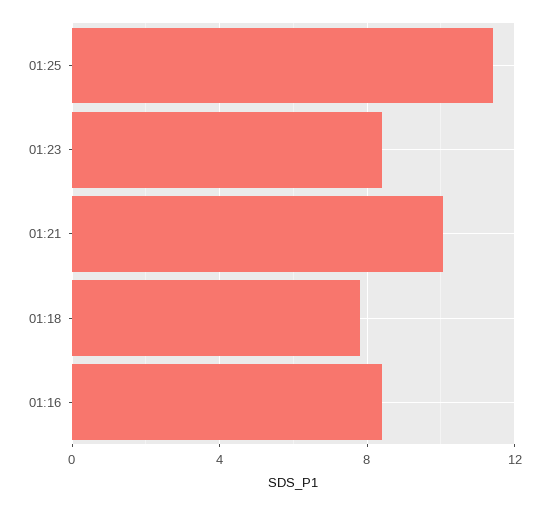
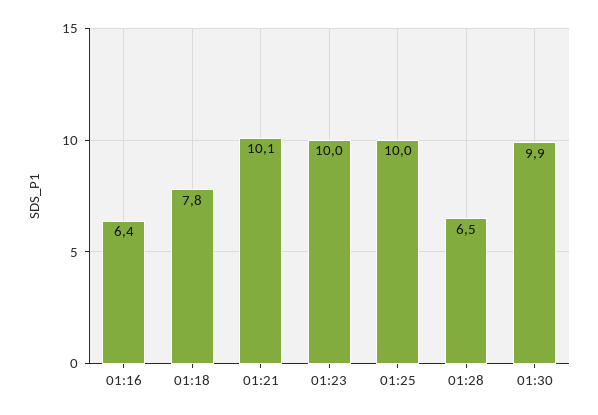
01:25: 11.5 -> 10
01:23: 8.5 -> 10
01:16: 8.5 -> 6.4
01:28: none -> 6.5
01:30: none -> 9.9

